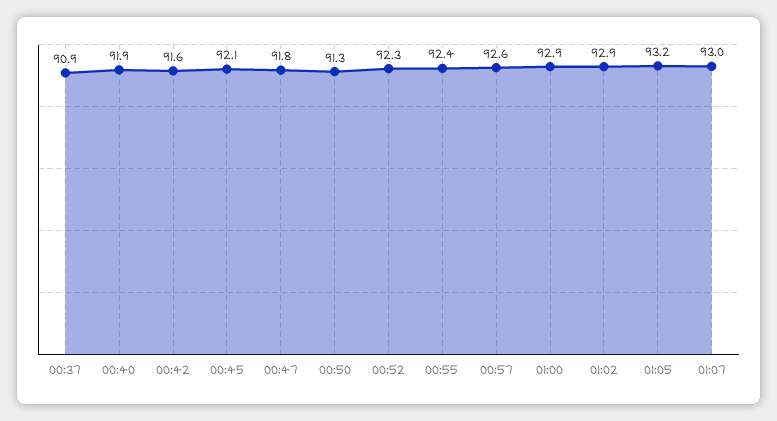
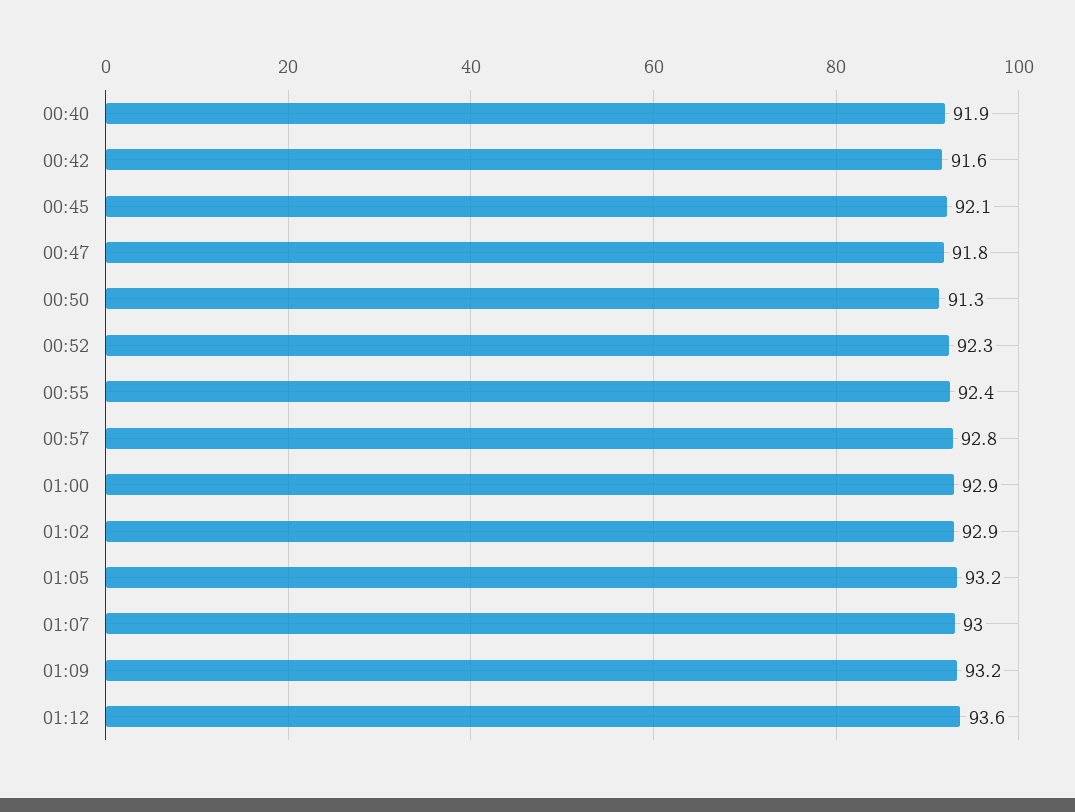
00:37: 90.9 -> none
00:57: 92.6 -> 92.8
01:09: none -> 93.2
01:12: none -> 93.6

